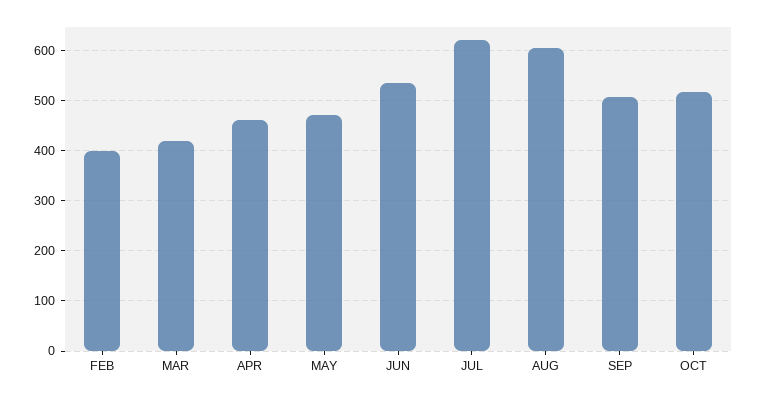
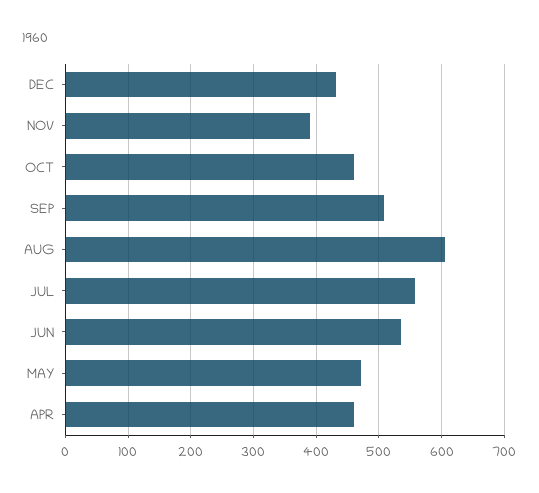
FEB: 400 -> none
MAR: 420 -> none
JUL: 620 -> 560
OCT: 520 -> 460
DEC: none -> 430
NOV: none -> 390

